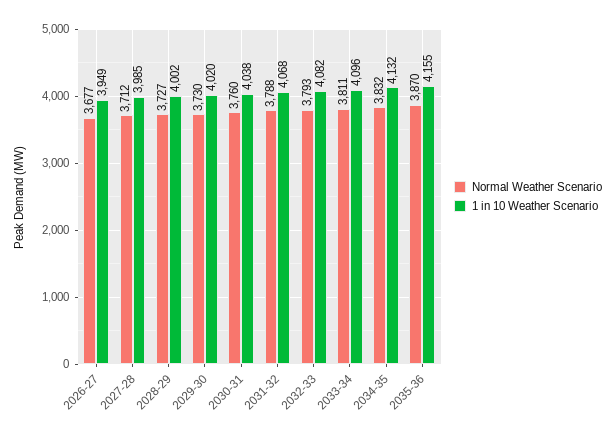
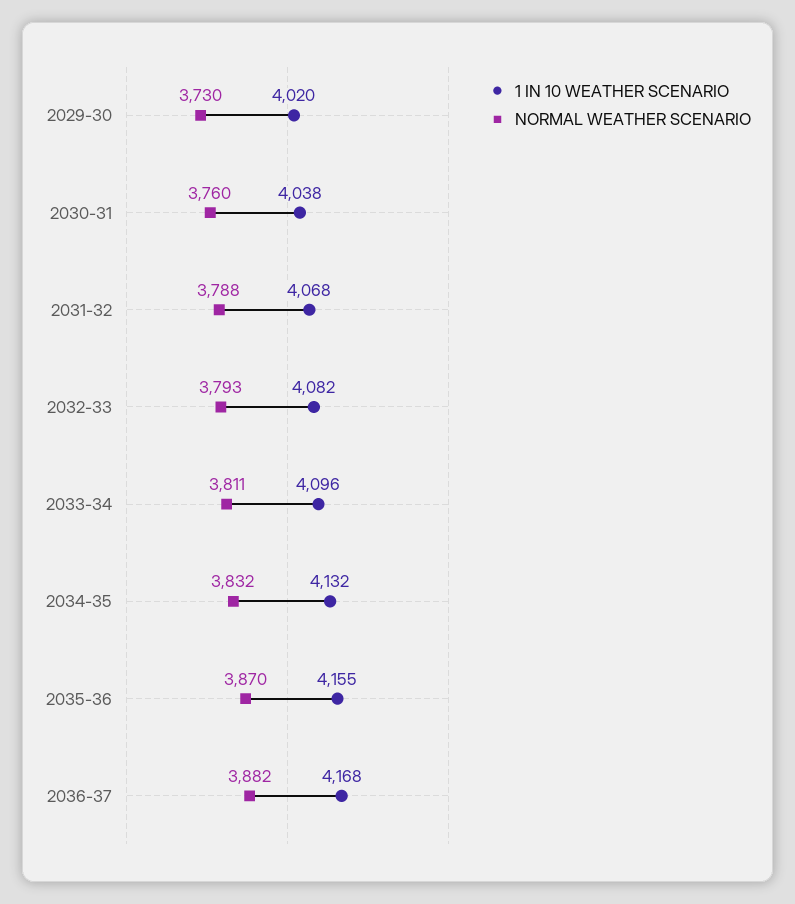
Normal Weather Scenario, 2026-27: 3677 -> none
1 in 10 Weather Scenario, 2026-27: 3949 -> none
Normal Weather Scenario, 2027-28: 3712 -> none
1 in 10 Weather Scenario, 2027-28: 3985 -> none
Normal Weather Scenario, 2028-29: 3727 -> none
1 in 10 Weather Scenario, 2028-29: 4002 -> none
1 in 10 Weather Scenario, 2036-37: none -> 4168
Normal Weather Scenario, 2036-37: none -> 3882

